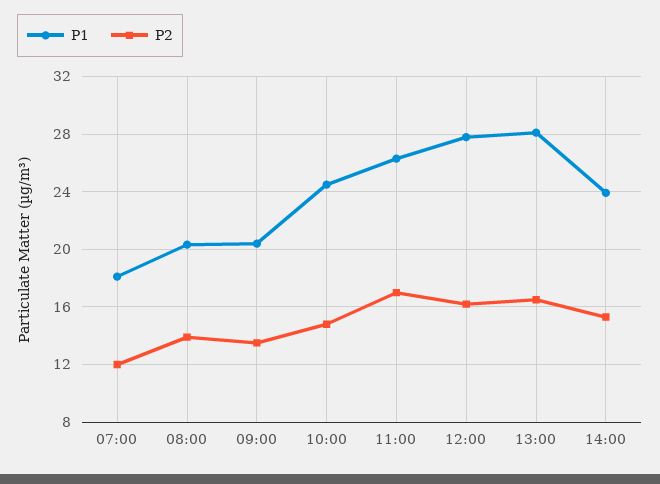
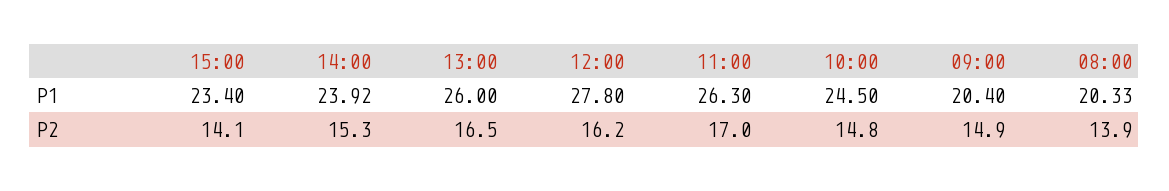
P1, 07:00: 18 -> none
P2, 07:00: 12 -> none
P2, 09:00: 13.5 -> 14.9
P1, 13:00: 28 -> 26
P1, 15:00: none -> 23.4
P2, 15:00: none -> 14.1

